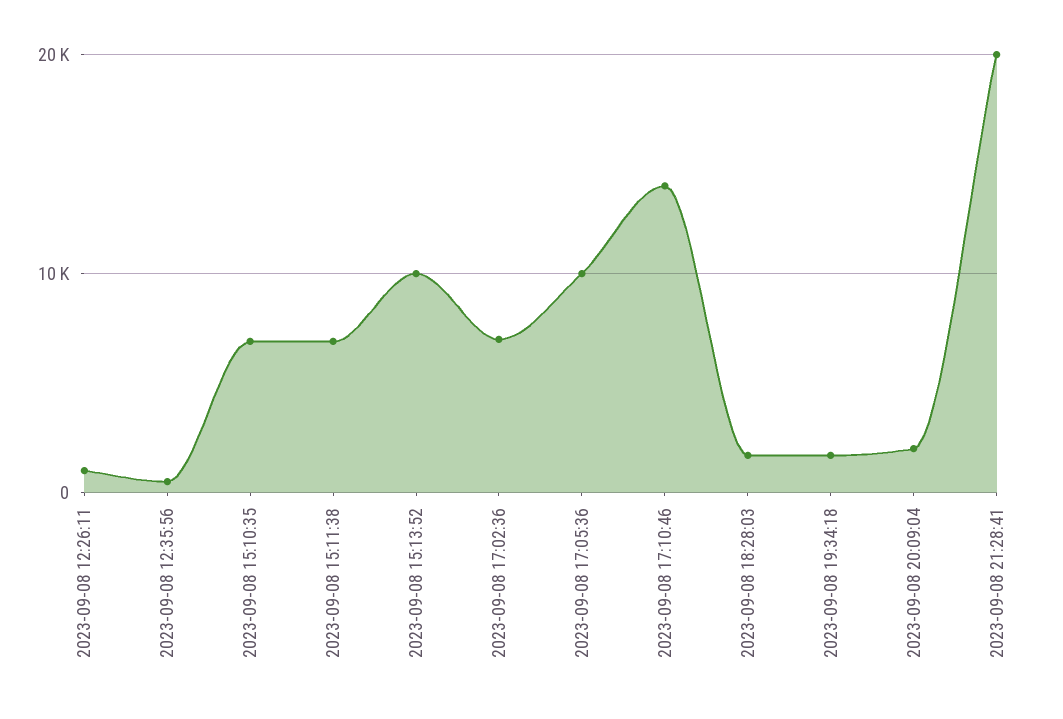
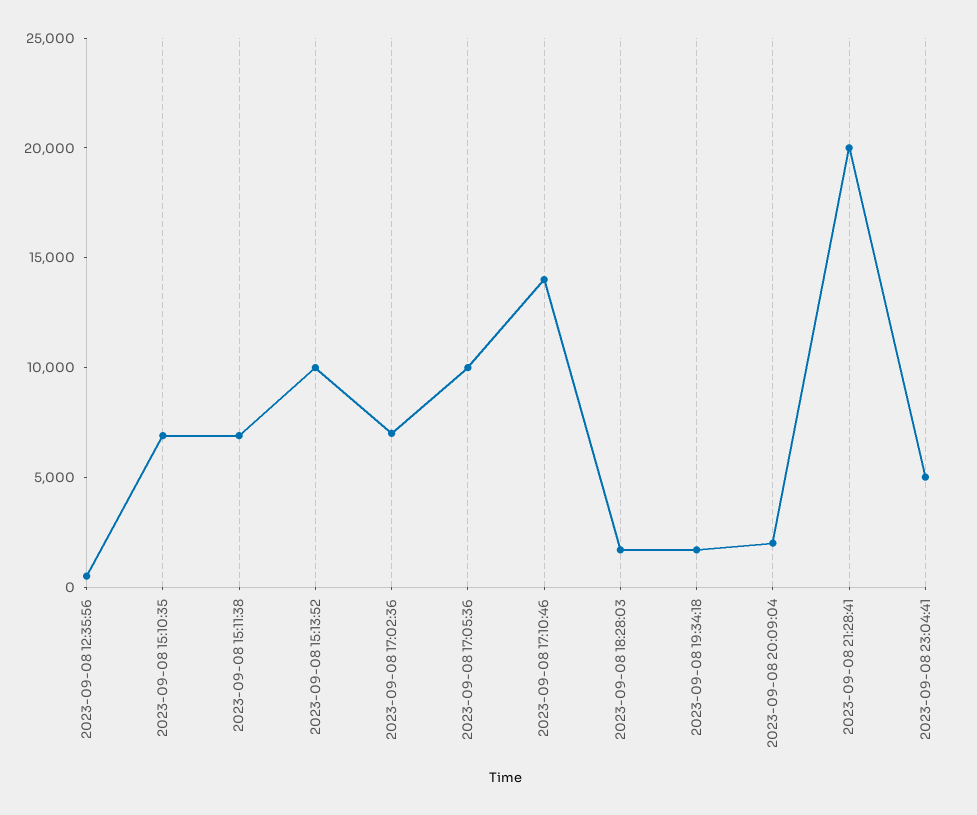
2023-09-08 12:26:11: 1000 -> none
2023-09-08 23:04:41: none -> 5000

